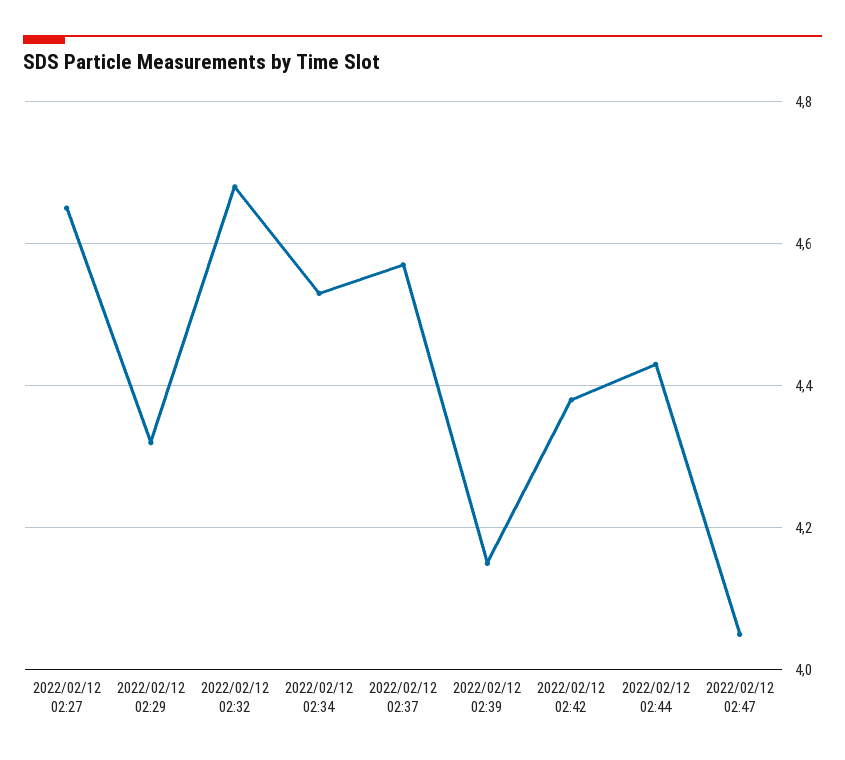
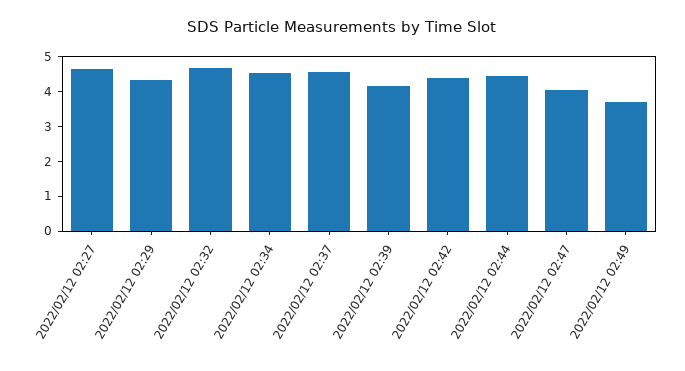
2022/02/12 02:49: none -> 3.75

